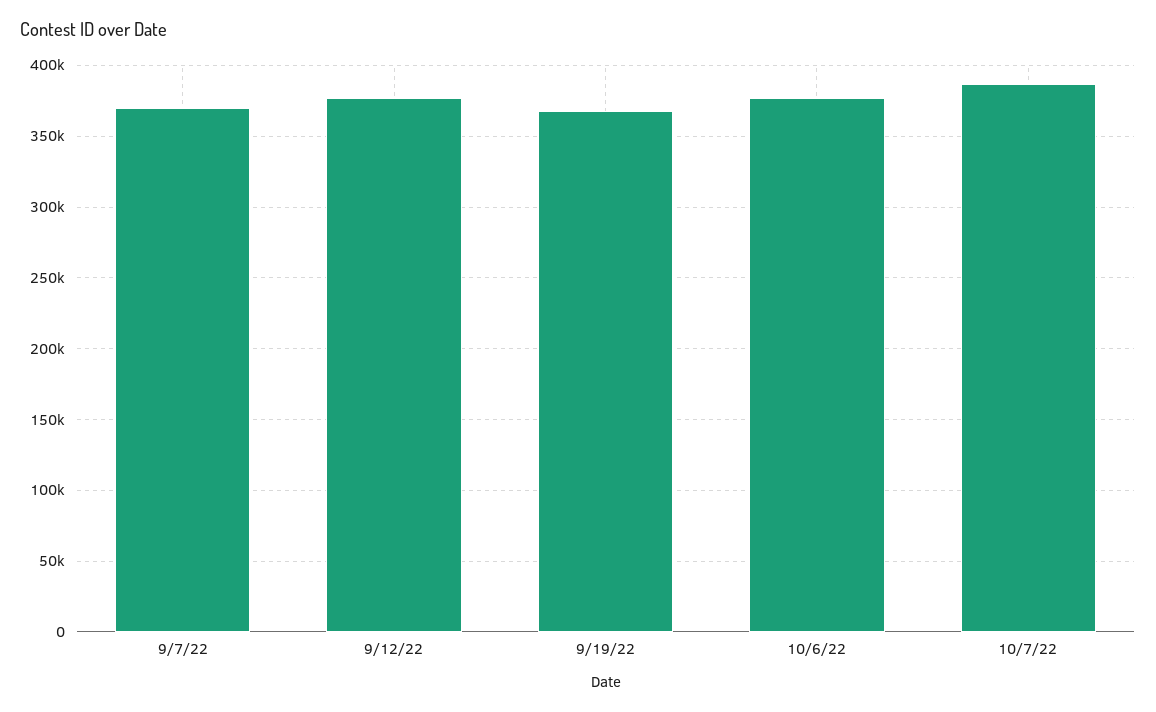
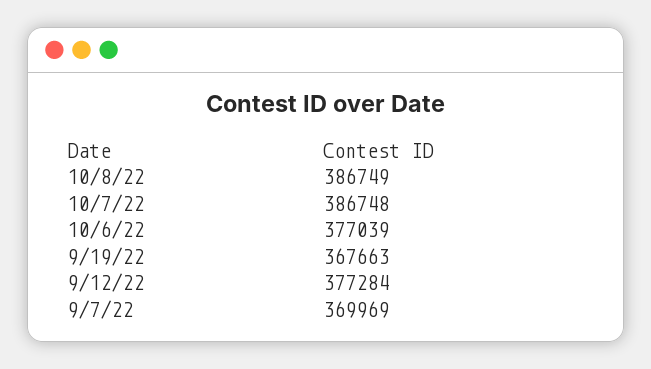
10/8/22: none -> 386749

